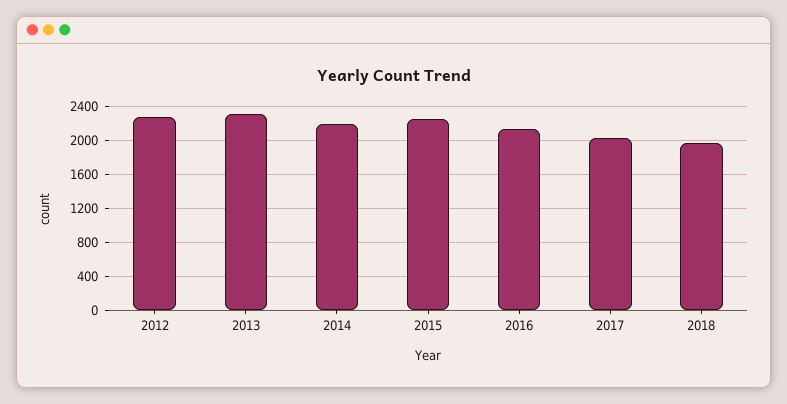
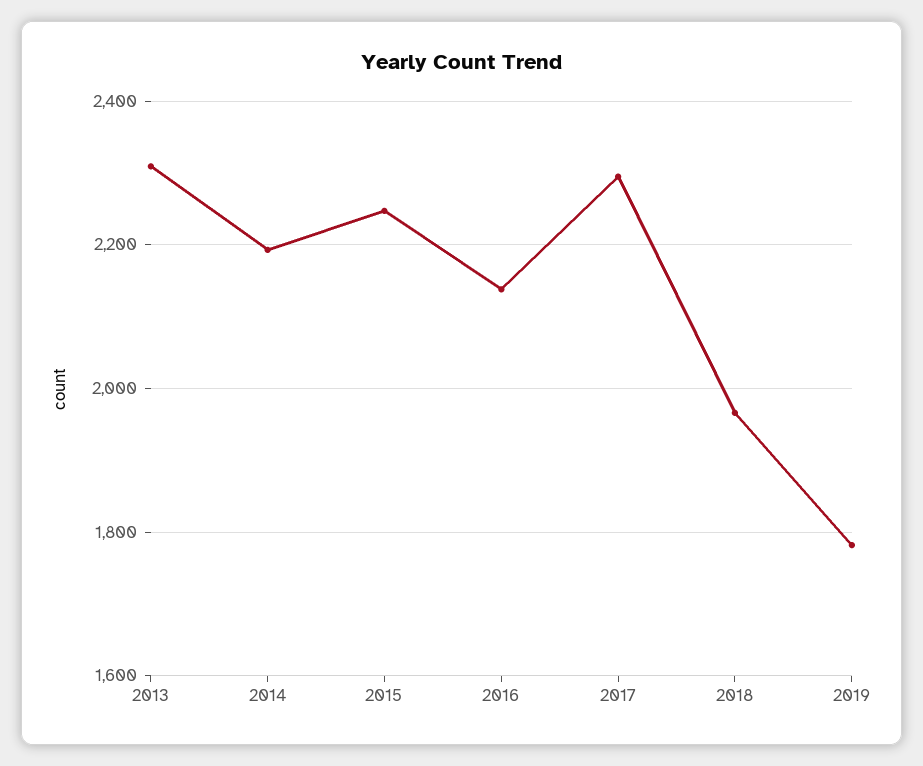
2012: 2300 -> none
2017: 2000 -> 2300
2019: none -> 1780

